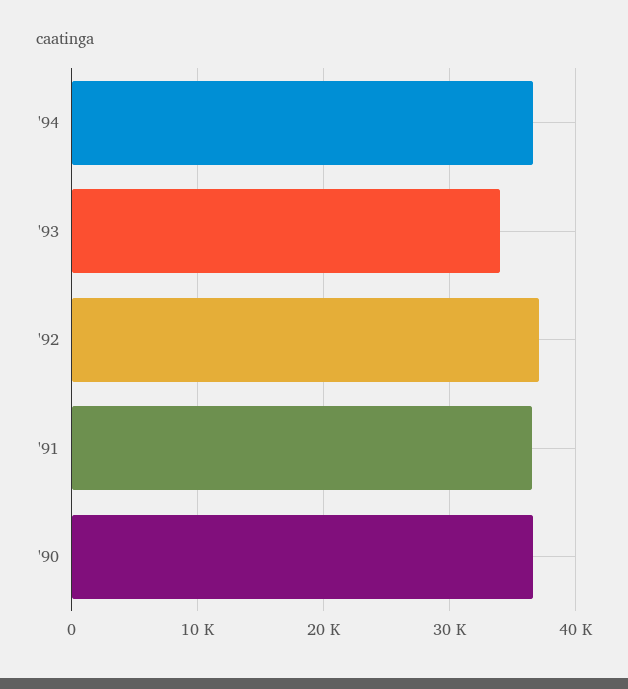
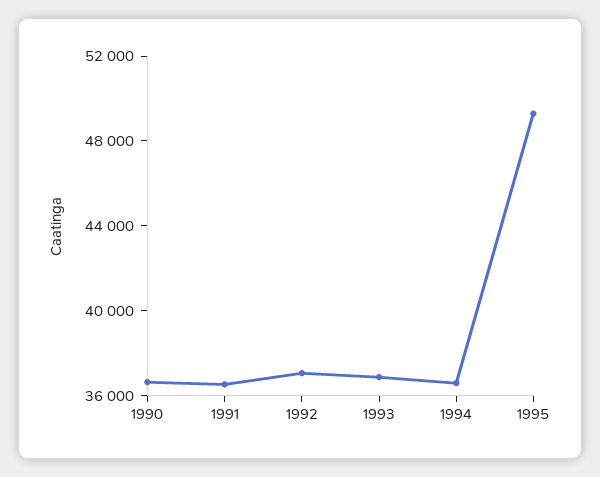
'93: 34000 -> 37000
1995: none -> 49000

